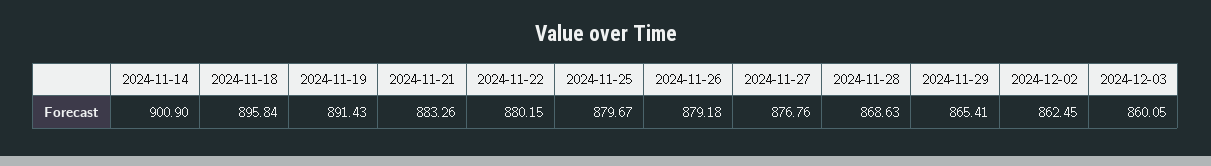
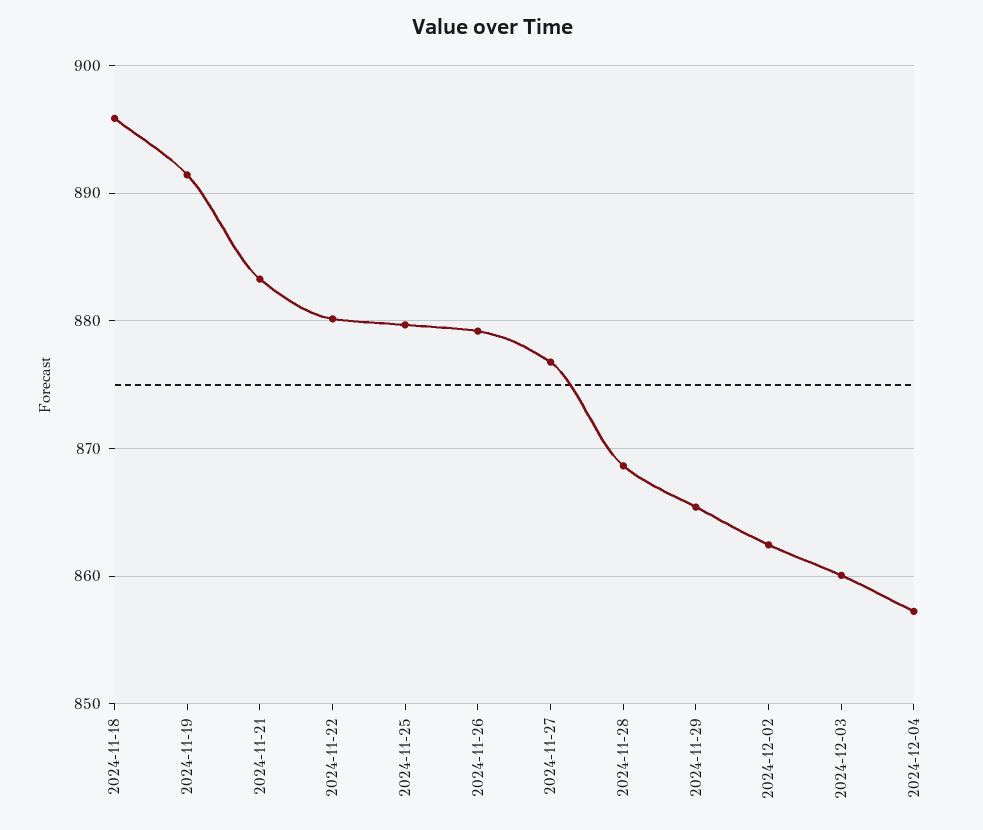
2024-11-14: 900.9 -> none
2024-12-04: none -> 857

